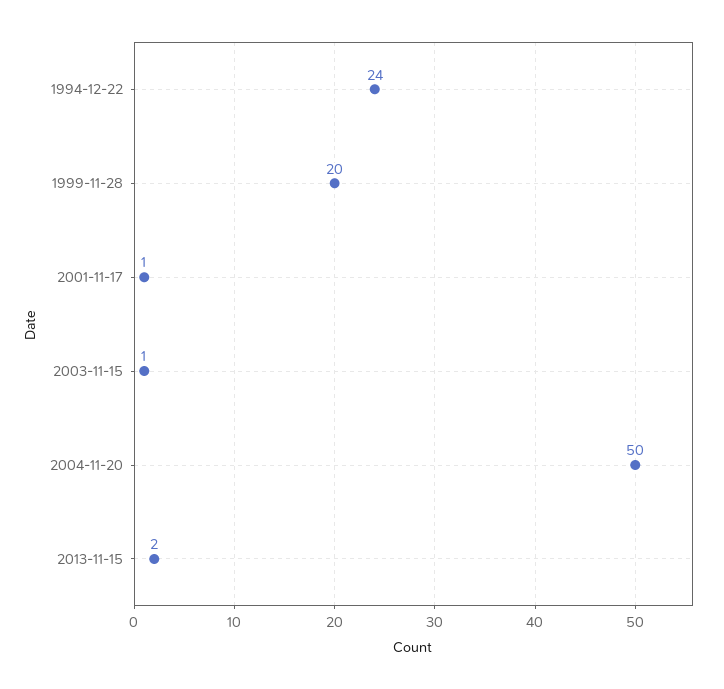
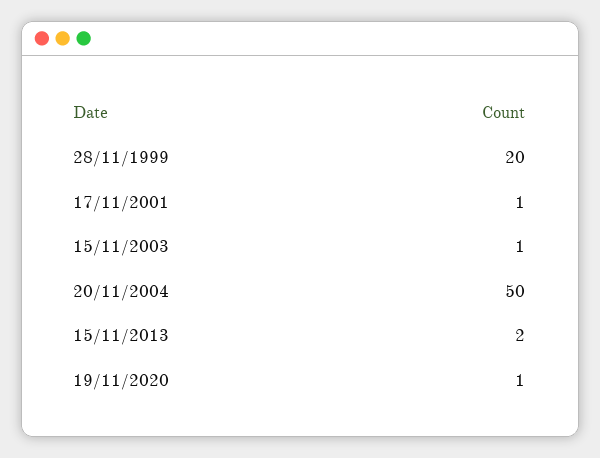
1994-12-22: 24 -> none
19/11/2020: none -> 1

